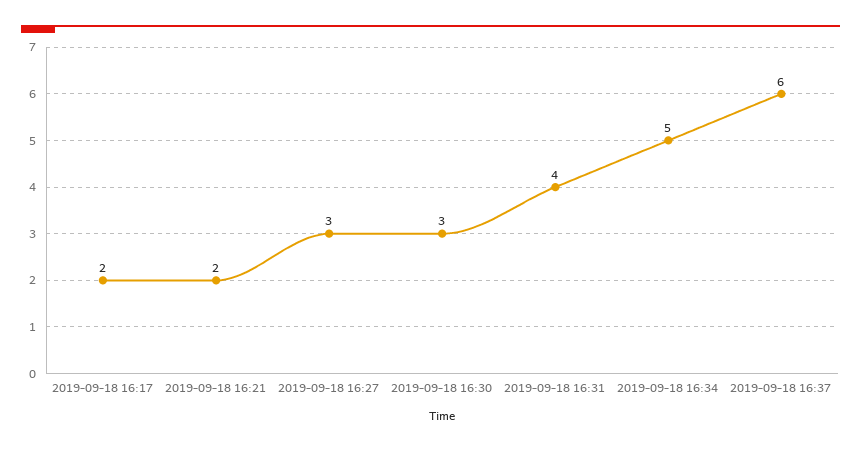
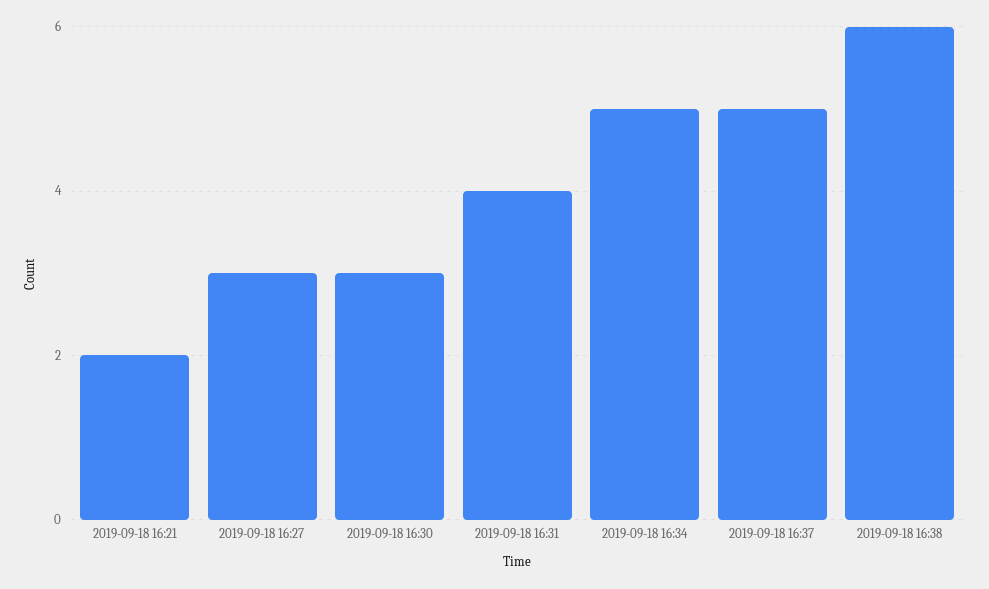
2019-09-18 16:17: 2 -> none
2019-09-18 16:37: 6 -> 5
2019-09-18 16:38: none -> 6

